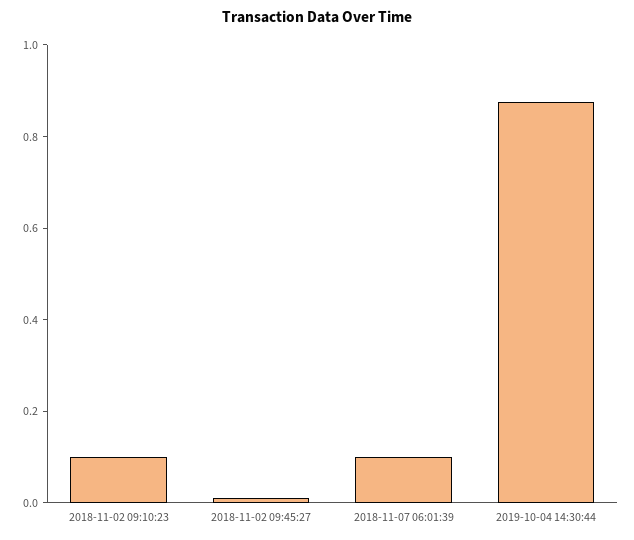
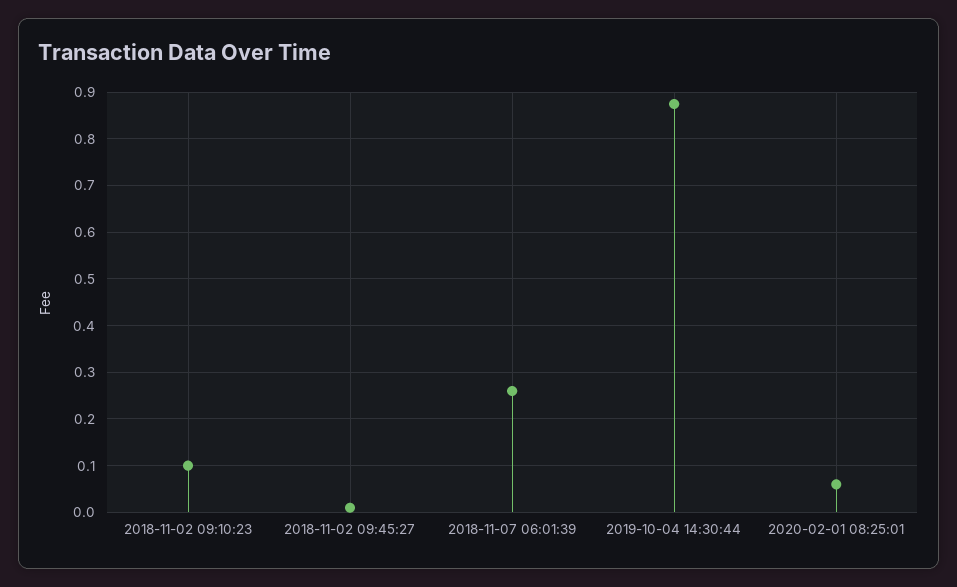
2018-11-07 06:01:39: 0.1 -> 0.26
2020-02-01 08:25:01: none -> 0.06

